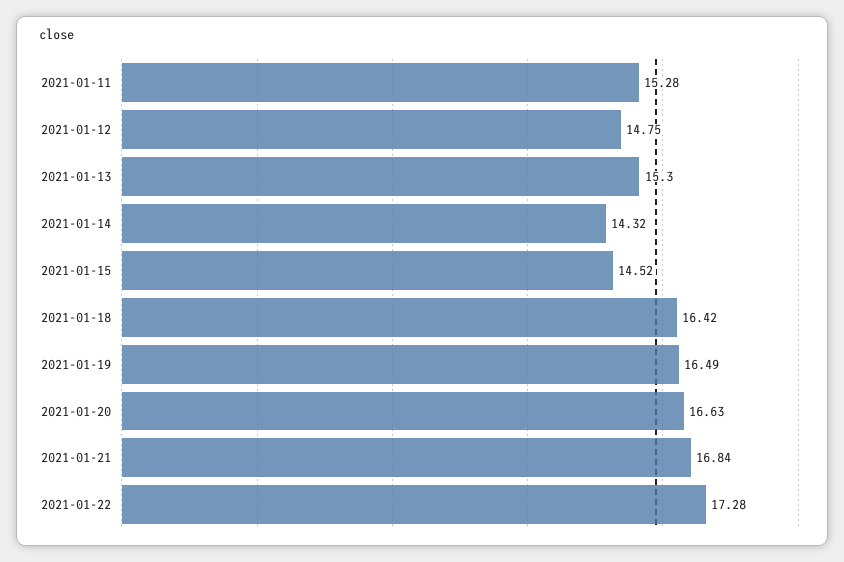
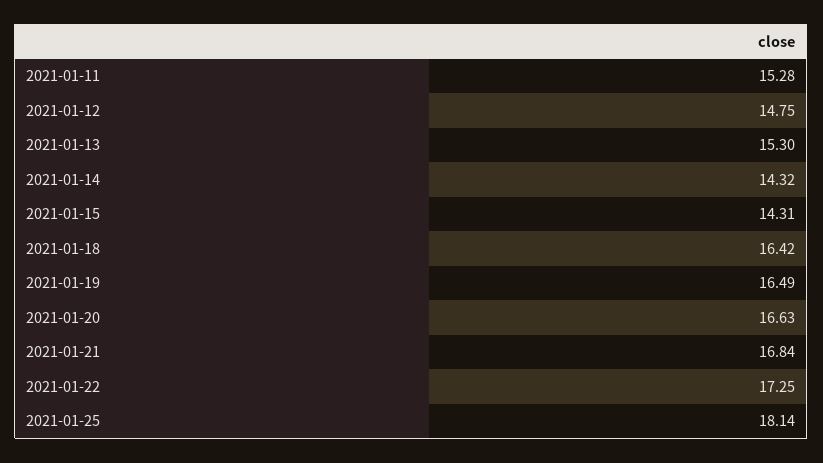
2021-01-15: 14.52 -> 14.31
2021-01-22: 17.28 -> 17.25
2021-01-25: none -> 18.14

